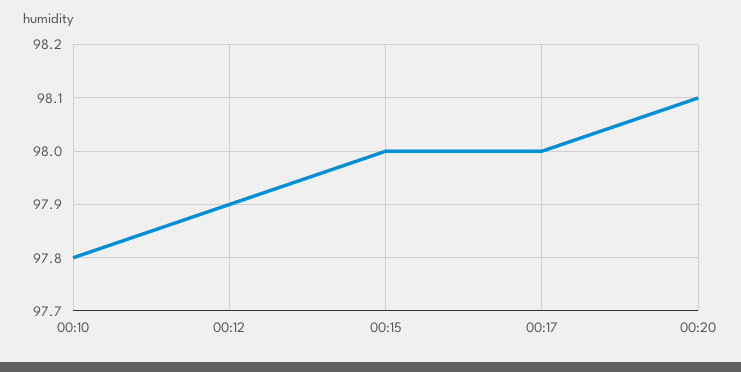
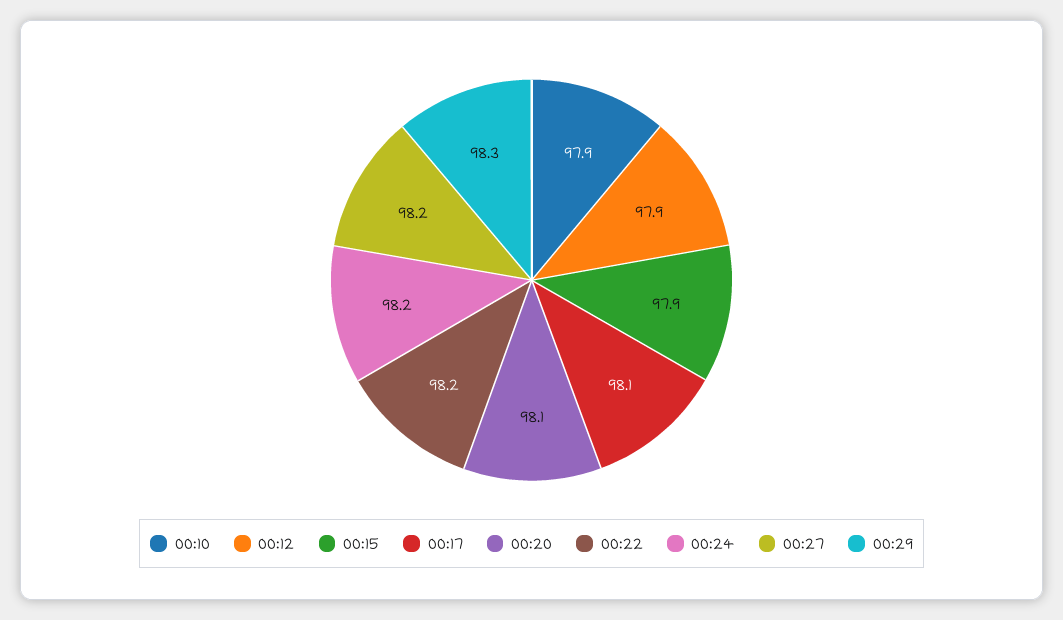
00:10: 97.8 -> 97.9
00:15: 98 -> 97.9
00:17: 98 -> 98.1
00:22: none -> 98.2
00:24: none -> 98.2
00:27: none -> 98.2
00:29: none -> 98.3

